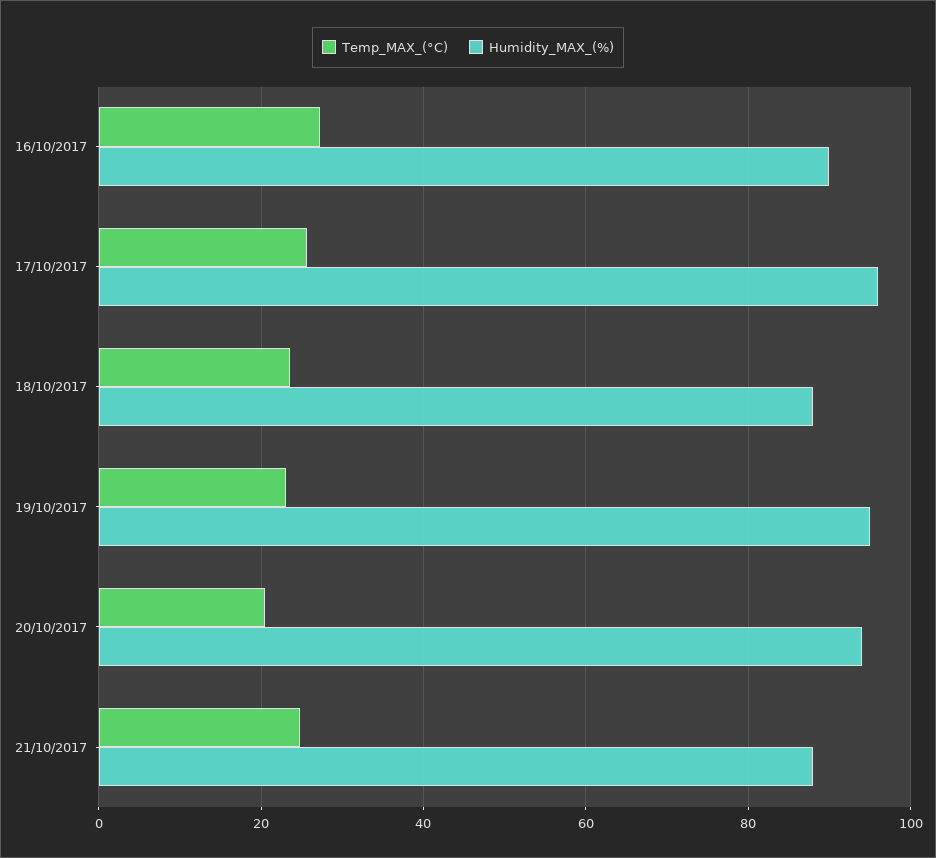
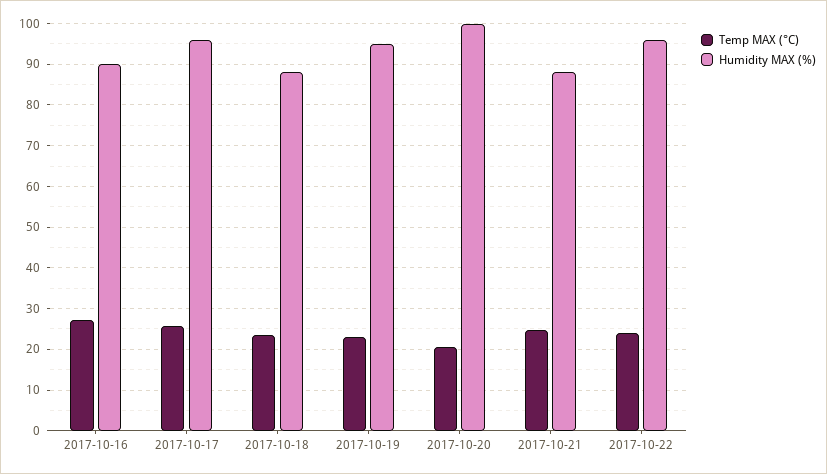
Humidity_MAX_(%), 20/10/2017: 94 -> 100
Temp_MAX_(°C), 2017-10-22: none -> 24
Humidity_MAX_(%), 2017-10-22: none -> 96

